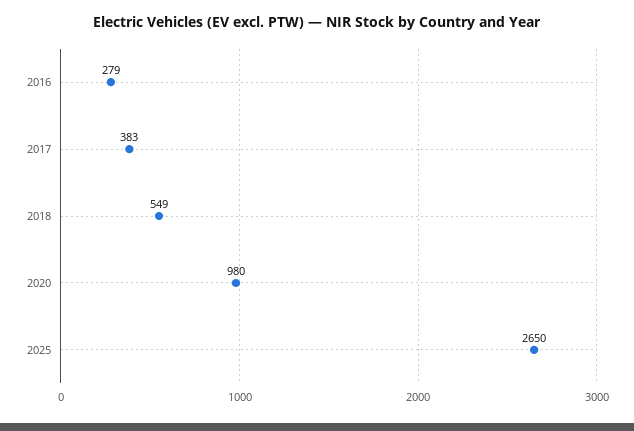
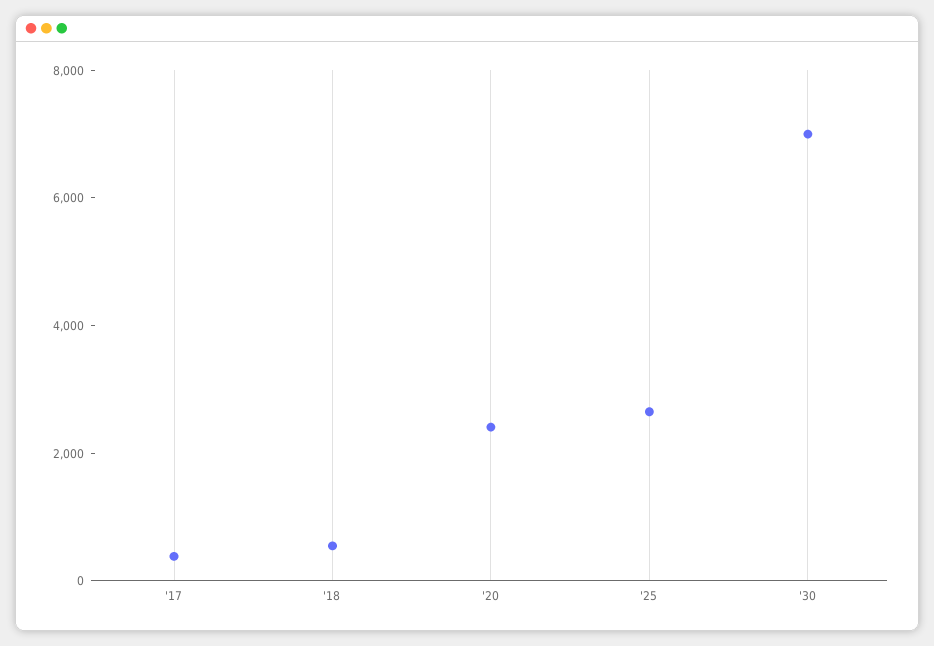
2016: 279 -> none
2020: 980 -> 2500
'30: none -> 7000

